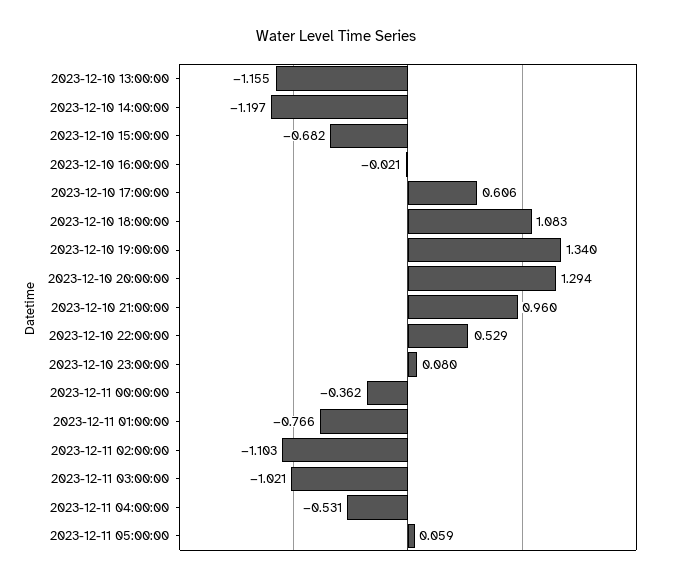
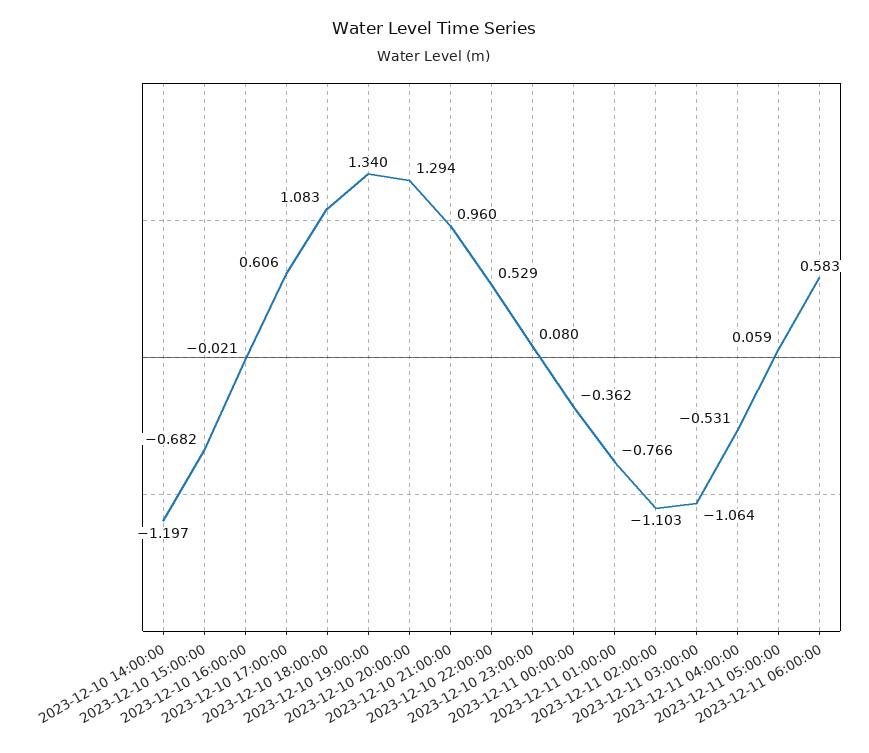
2023-12-10 13:00:00: -1.155 -> none
2023-12-11 03:00:00: -1.021 -> -1.064
2023-12-11 06:00:00: none -> 0.583

